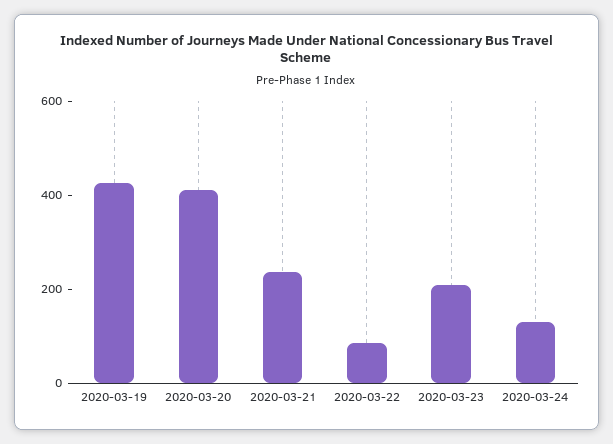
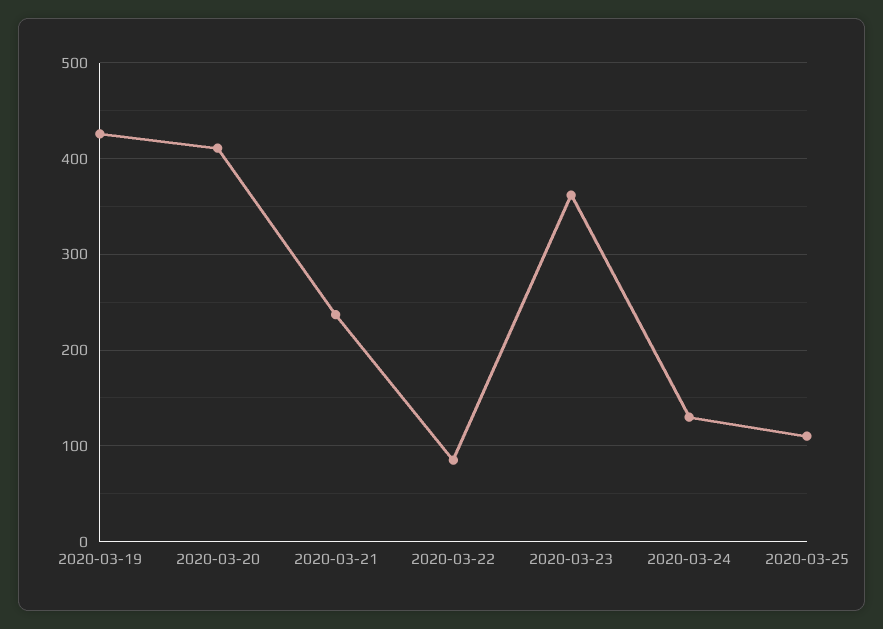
2020-03-23: 200 -> 360
2020-03-25: none -> 110

